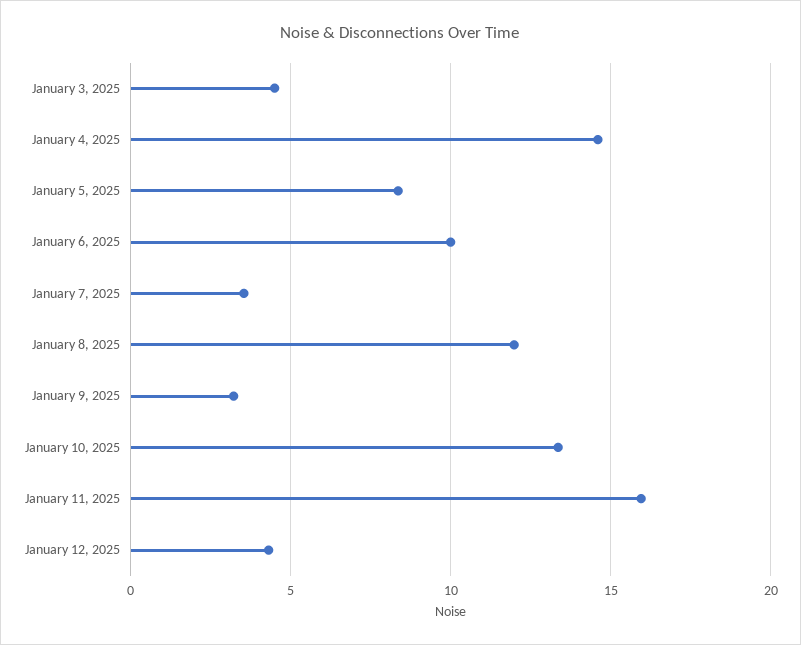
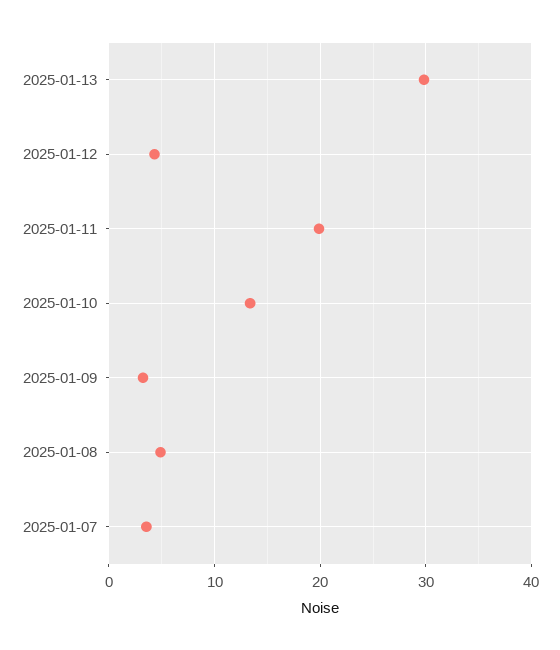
January 3, 2025: 4.5 -> none
January 4, 2025: 14.5 -> none
January 5, 2025: 8.5 -> none
January 6, 2025: 10 -> none
January 8, 2025: 12 -> 5
January 11, 2025: 16 -> 20
2025-01-13: none -> 30

